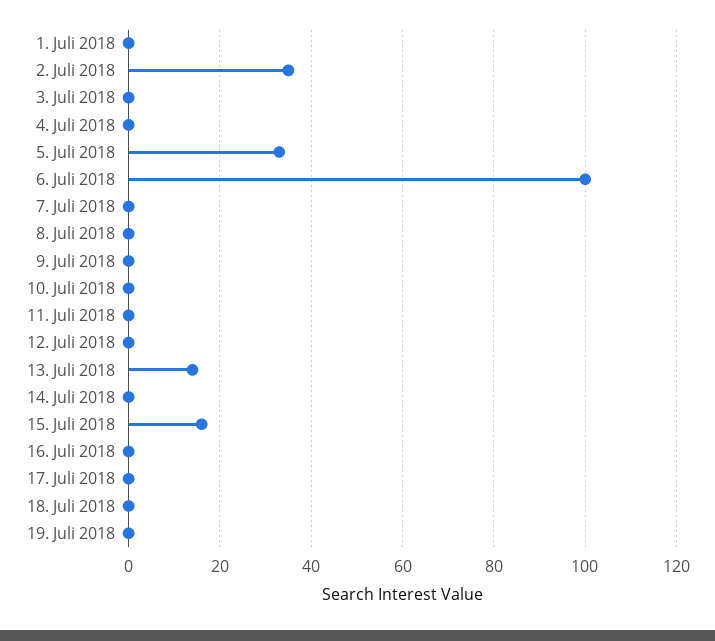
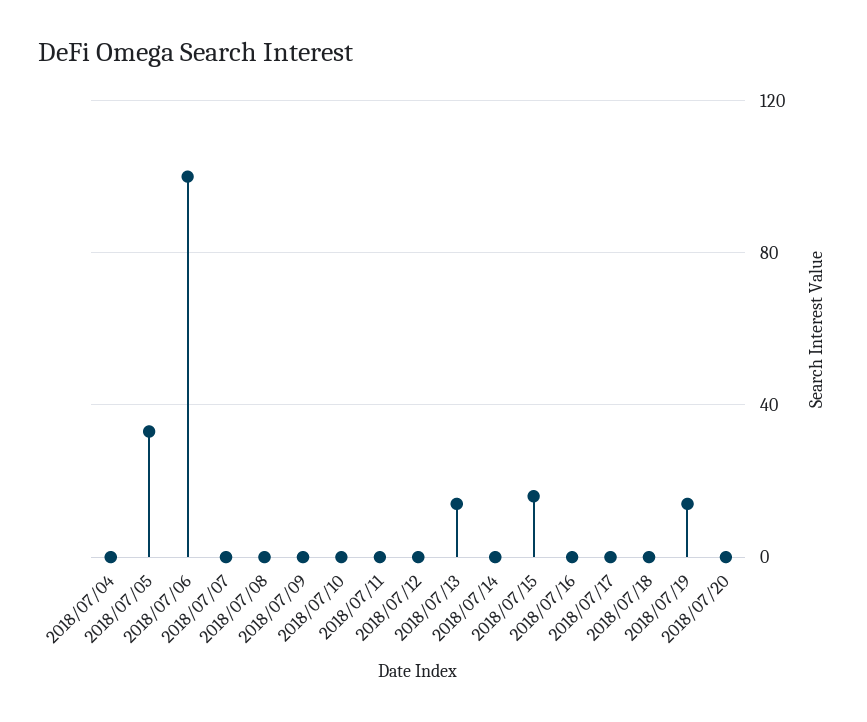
1. Juli 2018: 0 -> none
2. Juli 2018: 35 -> none
3. Juli 2018: 0 -> none
19. Juli 2018: 0 -> 15
2018/07/20: none -> 0

